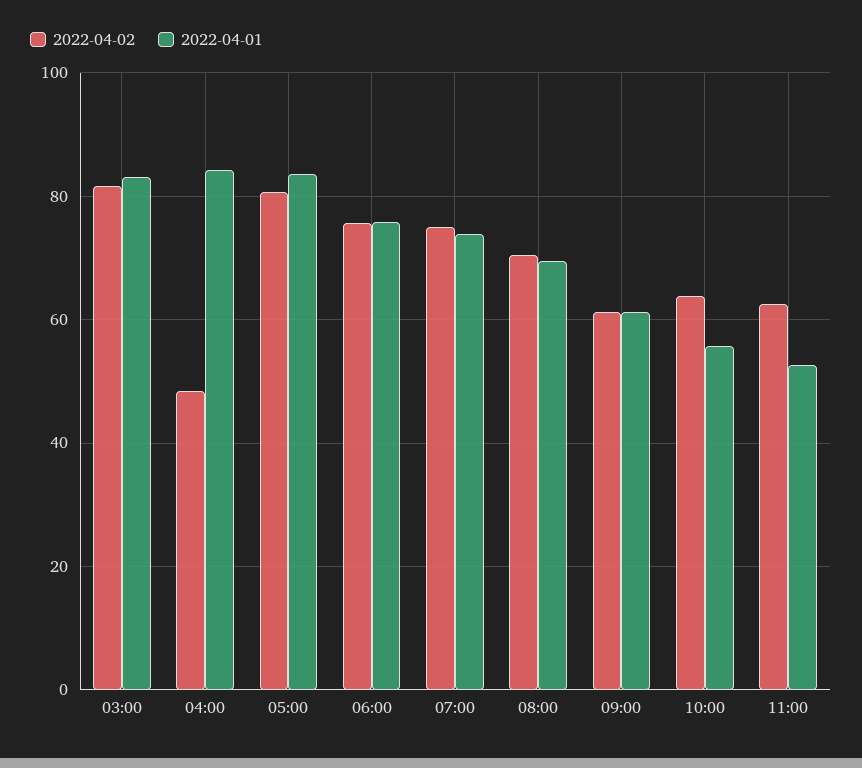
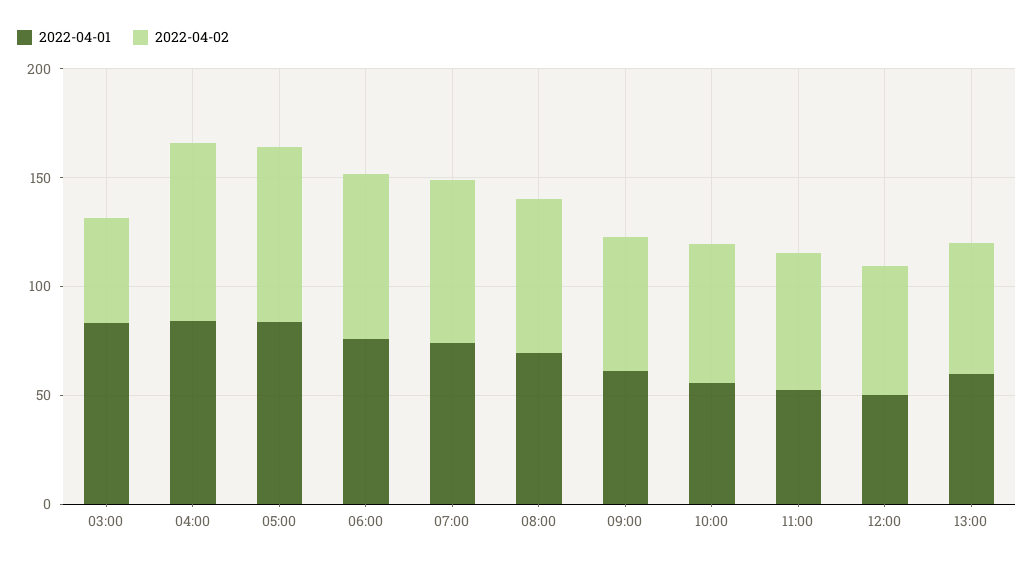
2022-04-02, 03:00: 82 -> 50
2022-04-02, 04:00: 48 -> 80
2022-04-01, 12:00: none -> 50
2022-04-02, 12:00: none -> 60
2022-04-01, 13:00: none -> 60
2022-04-02, 13:00: none -> 60

